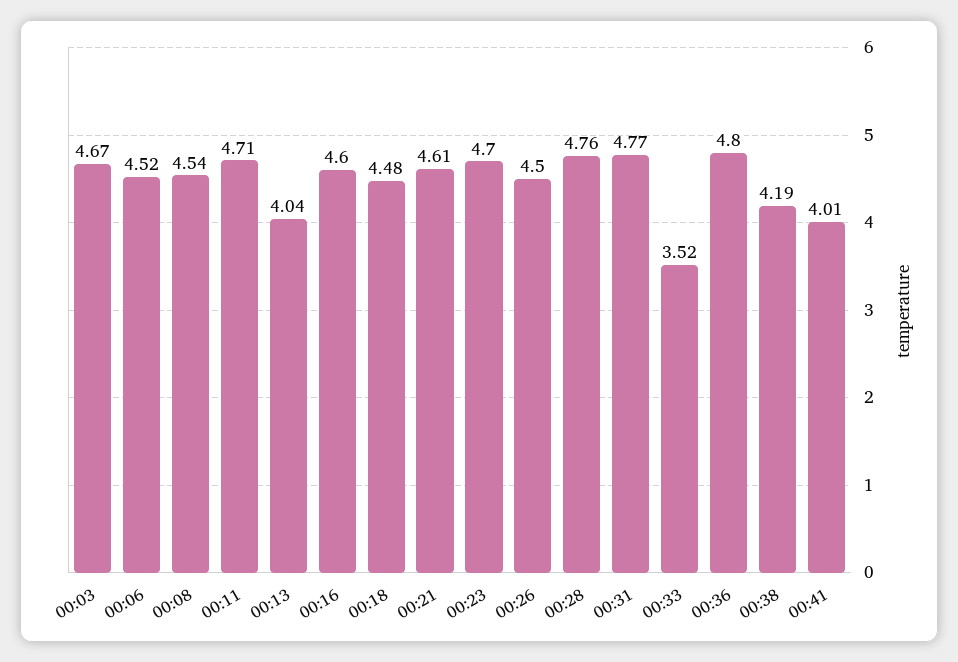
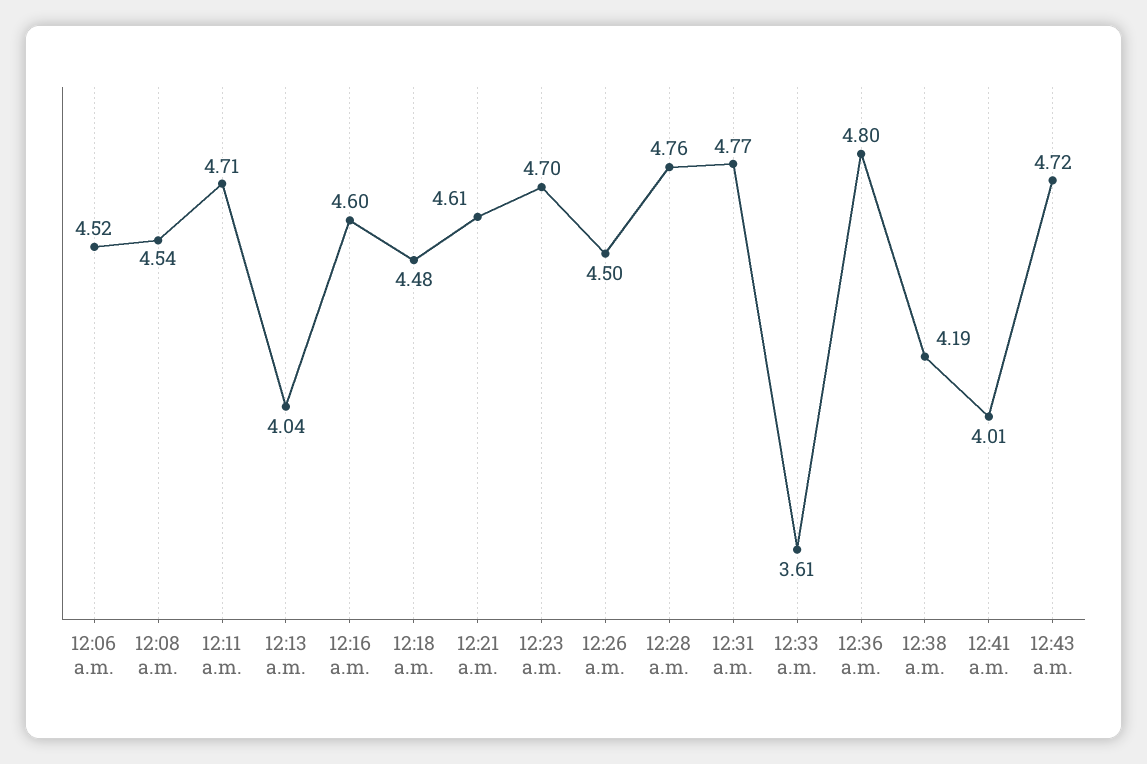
00:03: 4.67 -> none
00:33: 3.52 -> 3.61
12:43 a.m.: none -> 4.72

